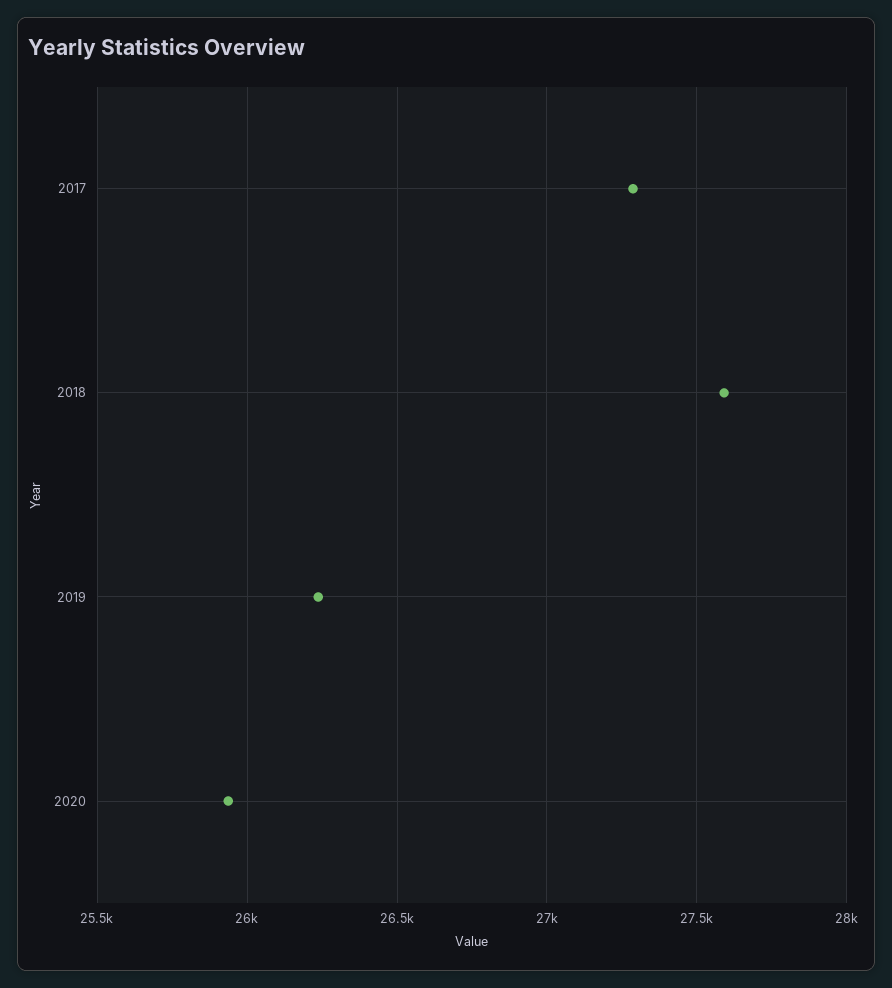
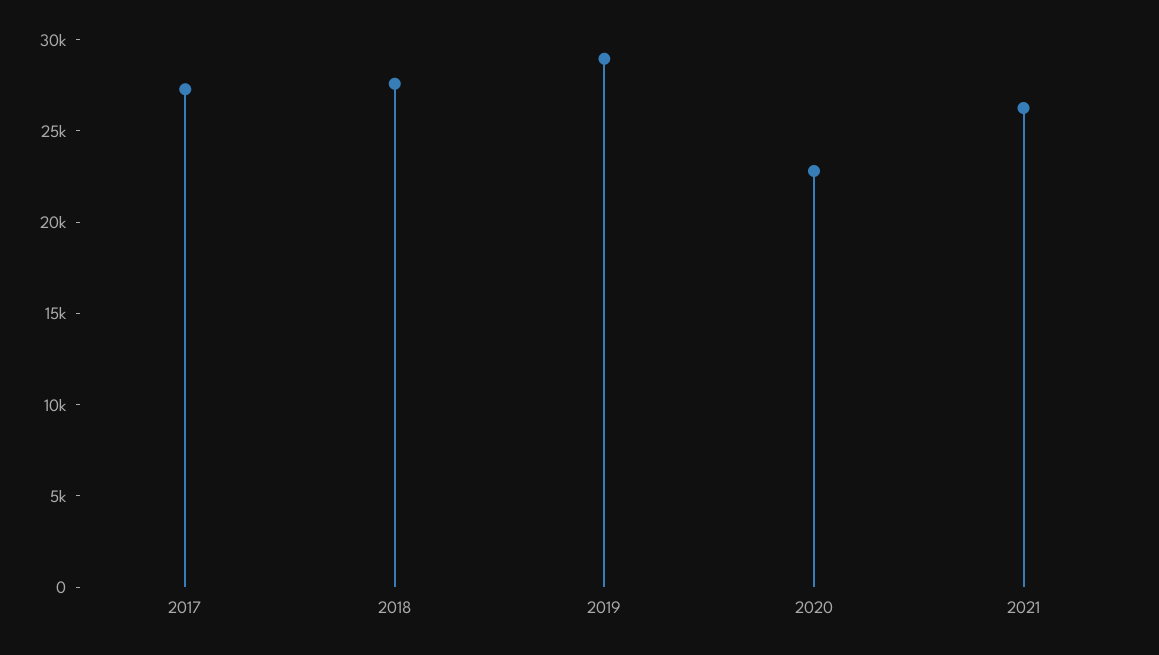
2019: 26250 -> 29000
2020: 25950 -> 23000
2021: none -> 26000

